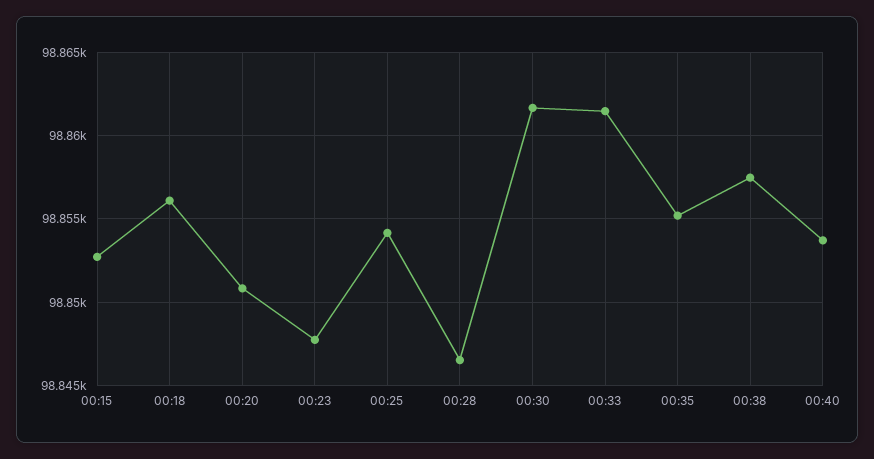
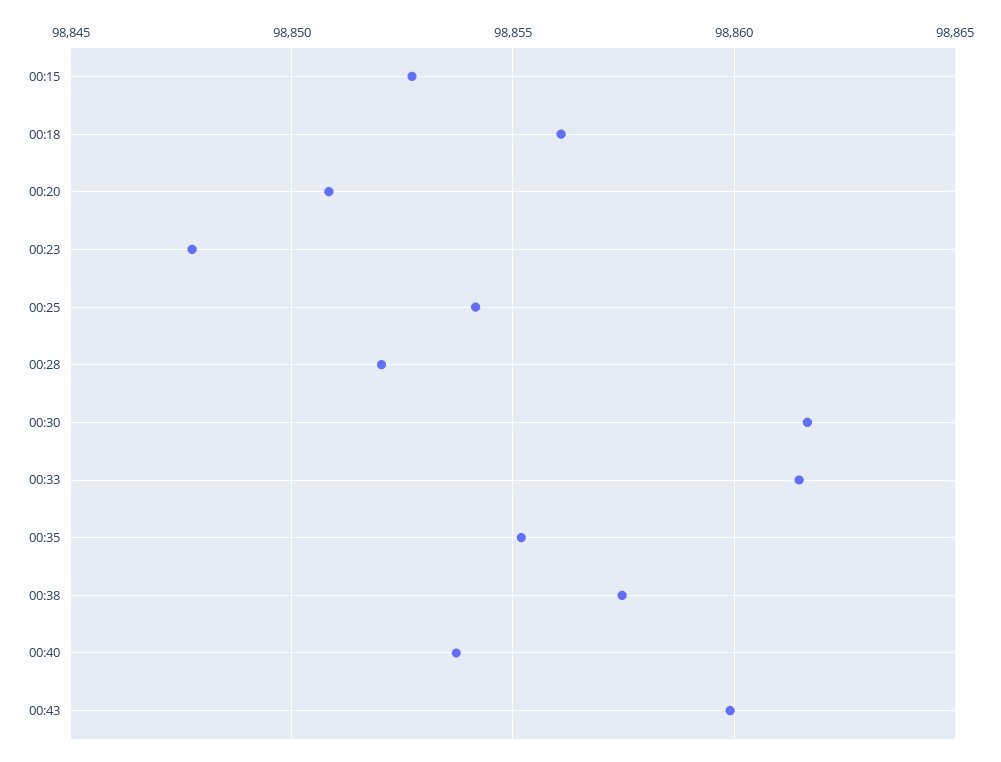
00:28: 98846.5 -> 98852
00:43: none -> 98860

